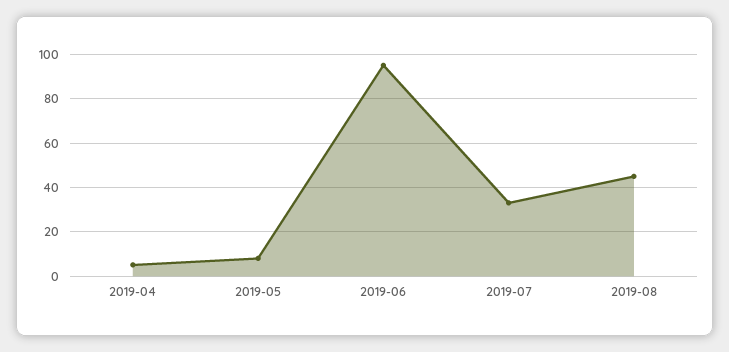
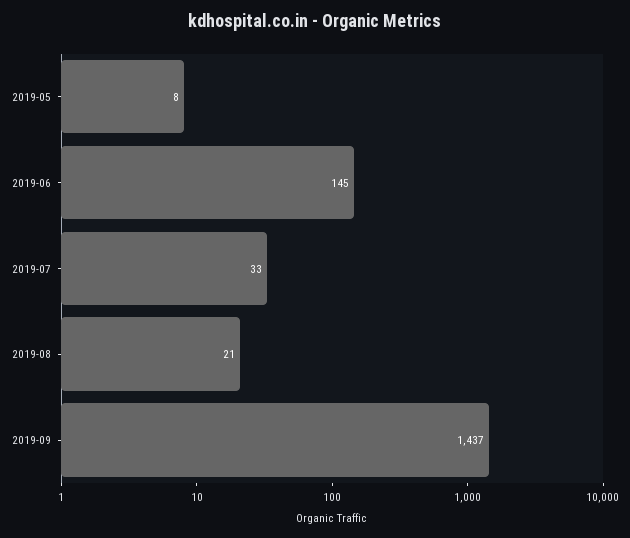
2019-04: 5 -> none
2019-06: 95 -> 145
2019-08: 45 -> 21
2019-09: none -> 1437

